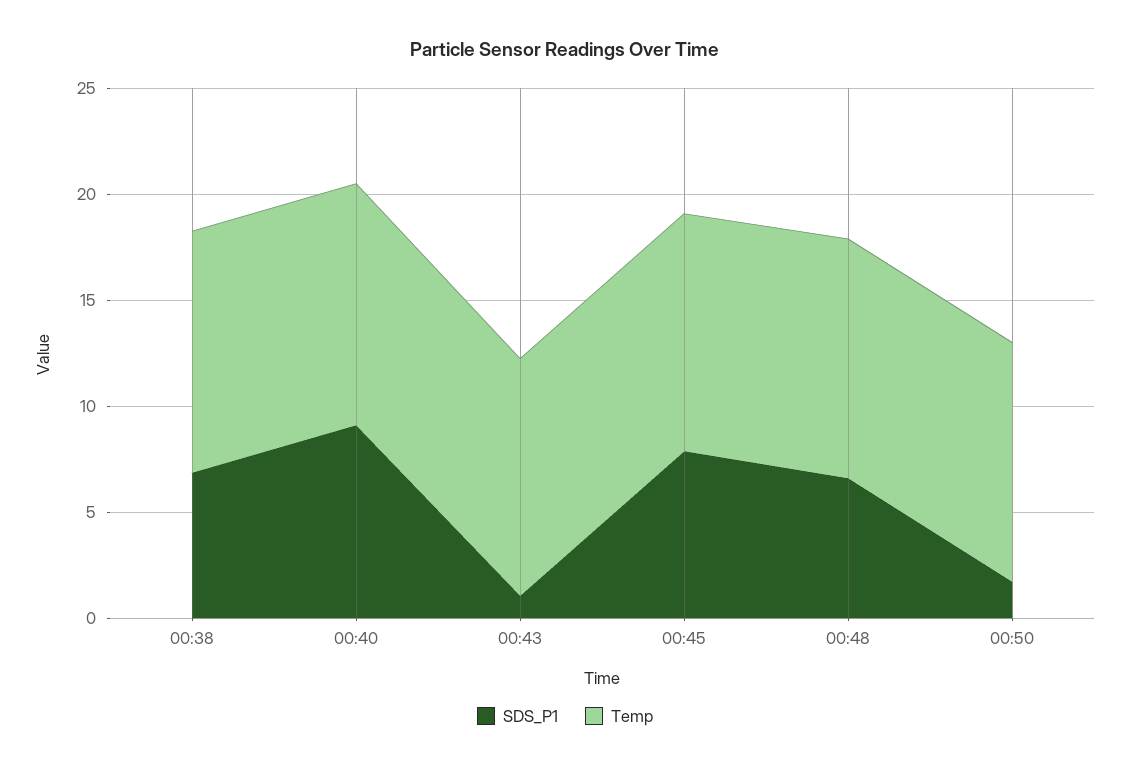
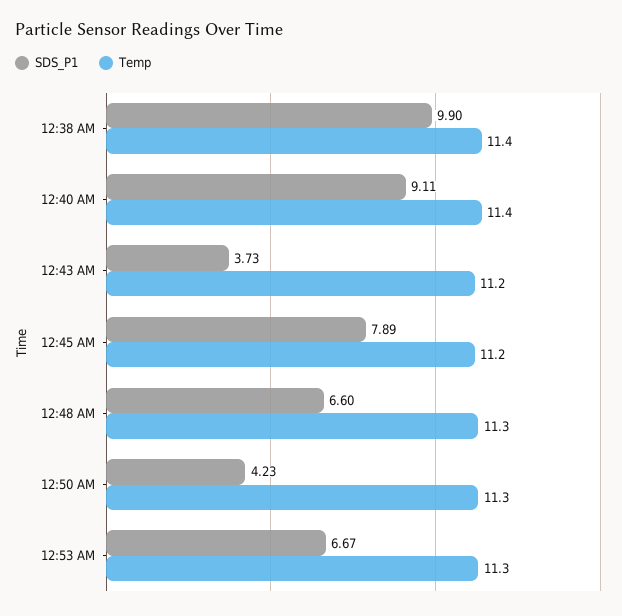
SDS_P1, 00:38: 7 -> 9.9
SDS_P1, 00:43: 1 -> 3.73
SDS_P1, 00:50: 2 -> 4.23
SDS_P1, 12:53 AM: none -> 6.67
Temp, 12:53 AM: none -> 11.3

